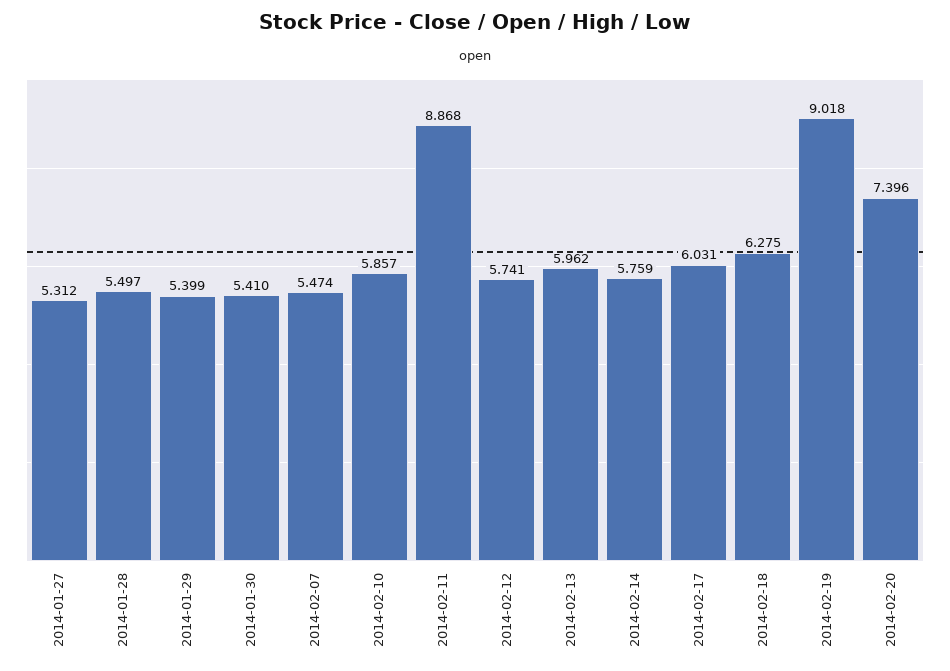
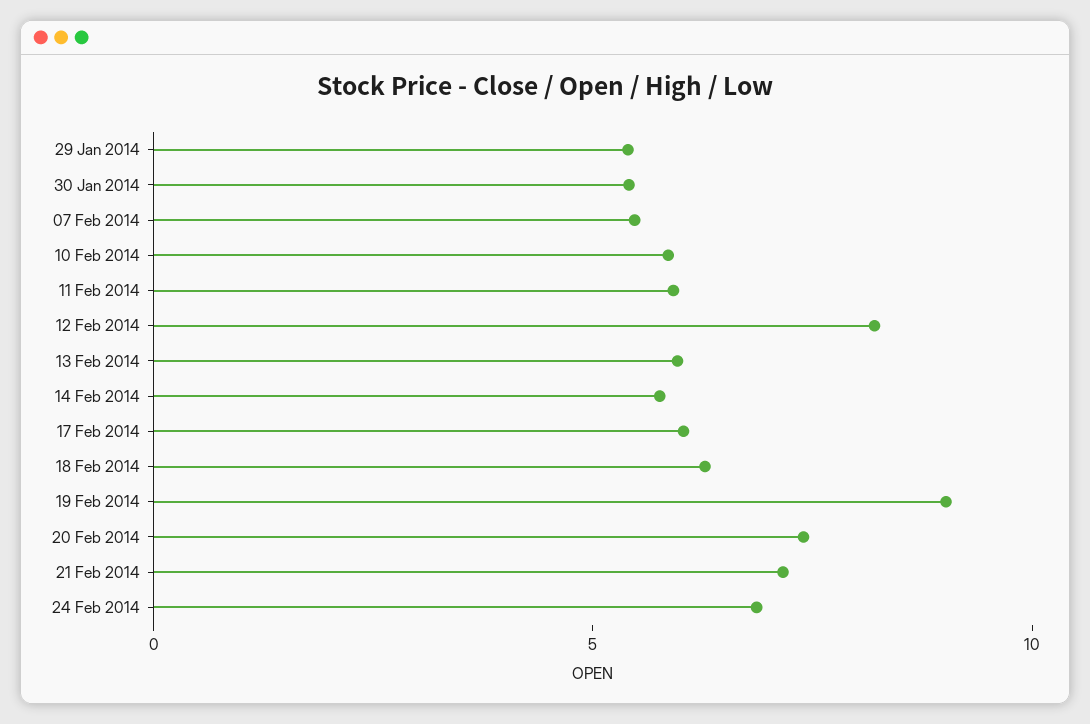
2014-01-27: 5.312 -> none
2014-01-28: 5.497 -> none
2014-02-11: 8.868 -> 6
2014-02-12: 5.741 -> 8
21 Feb 2014: none -> 7
24 Feb 2014: none -> 7

